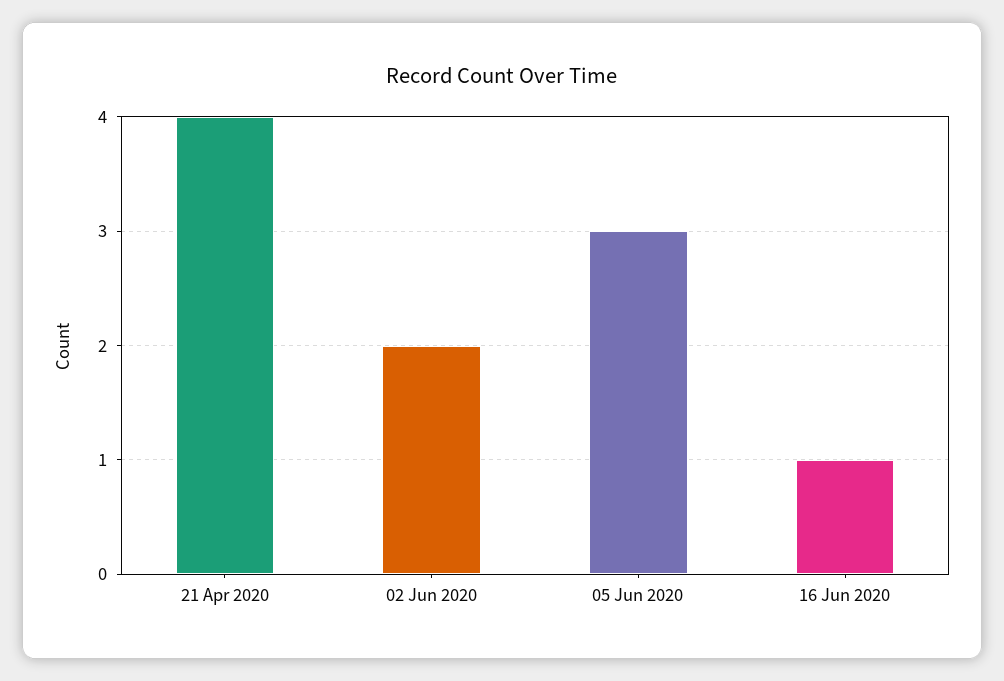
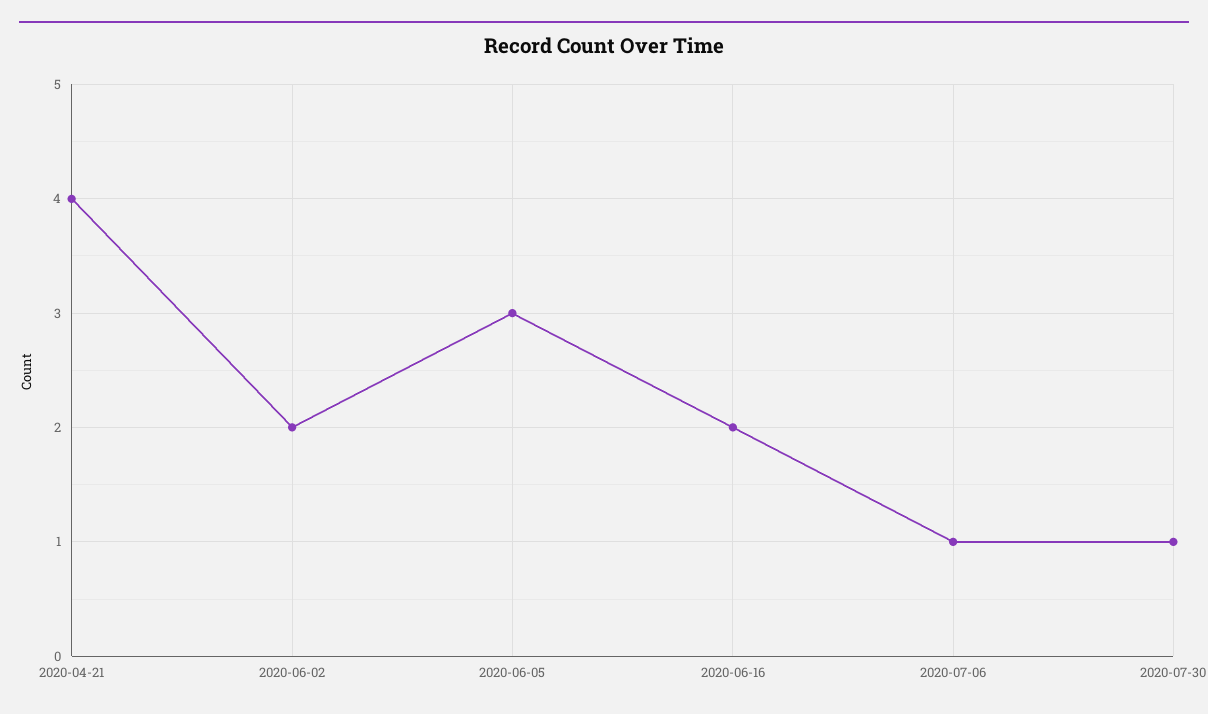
16 Jun 2020: 1 -> 2
2020-07-06: none -> 1
2020-07-30: none -> 1

